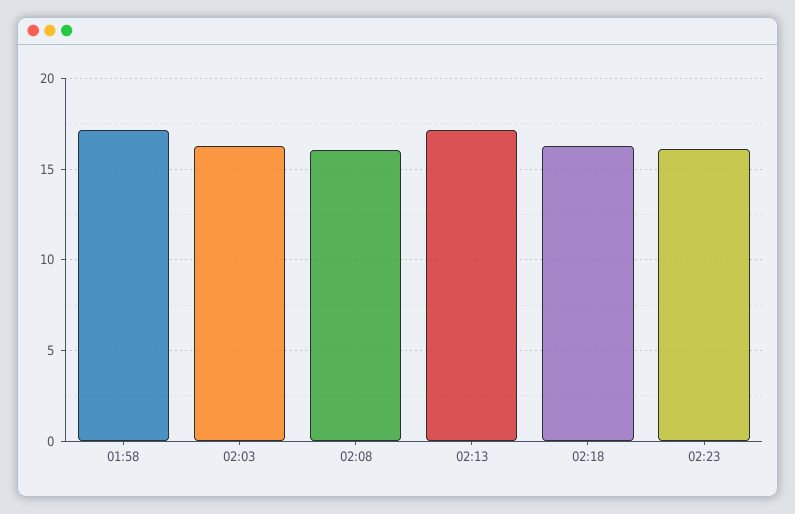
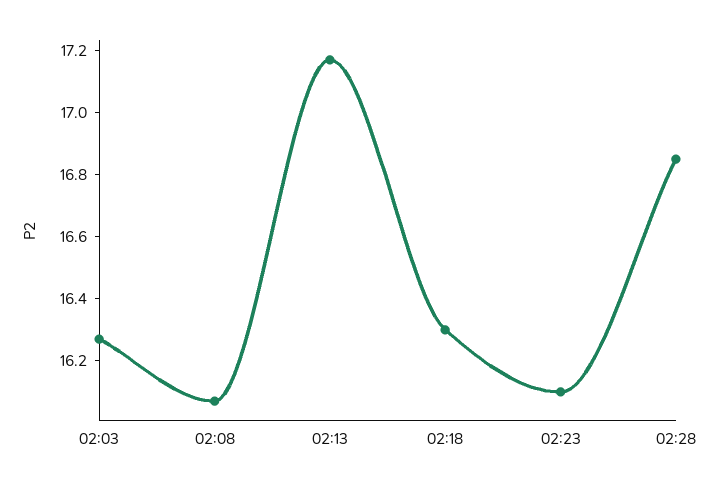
01:58: 17 -> none
02:28: none -> 16.85

